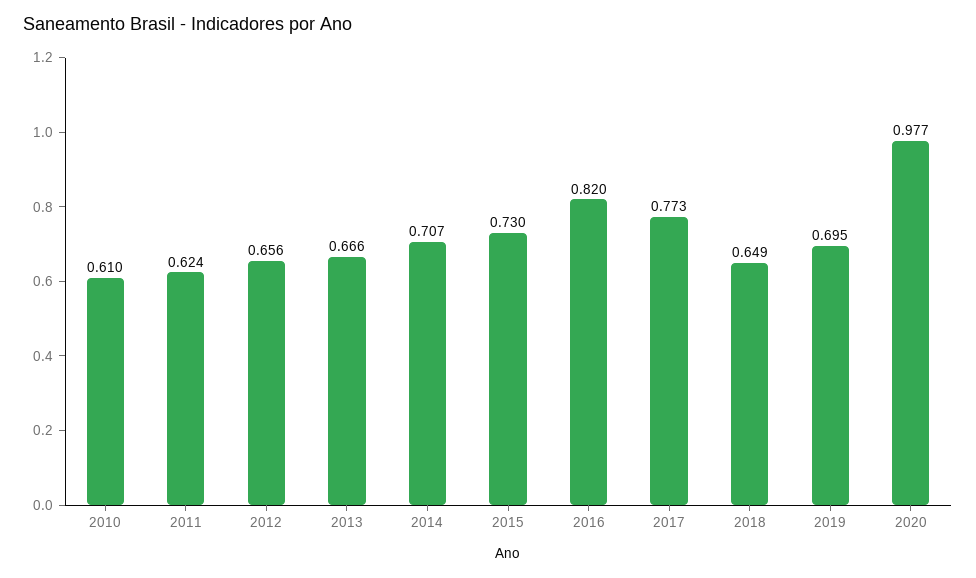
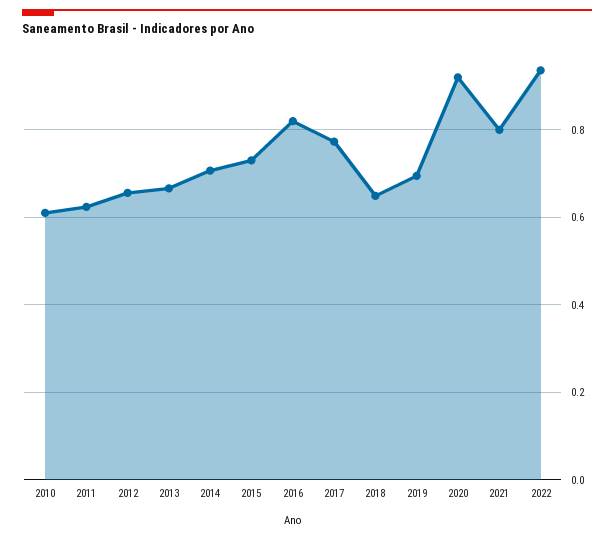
2020: 0.977 -> 0.92
2021: none -> 0.8
2022: none -> 0.94

